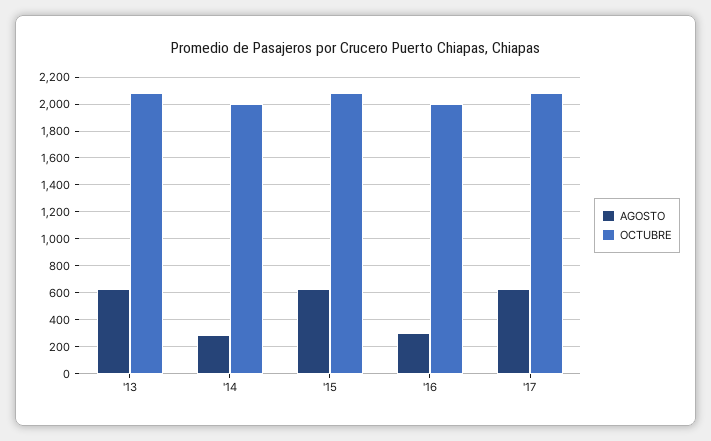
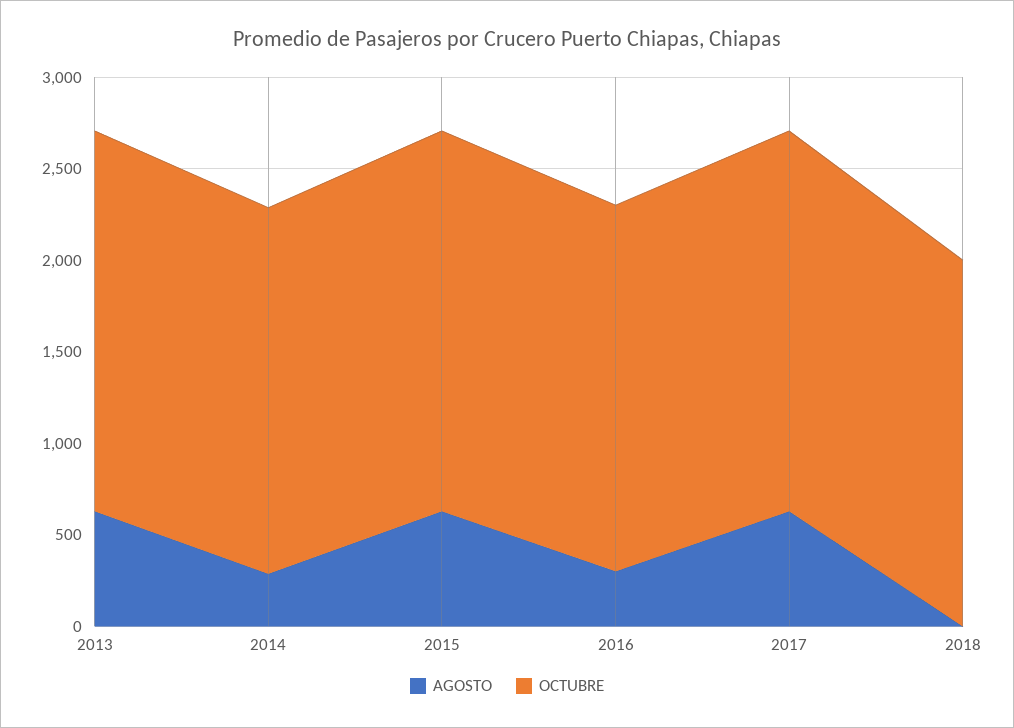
AGOSTO, 2018: none -> 0
OCTUBRE, 2018: none -> 2000

